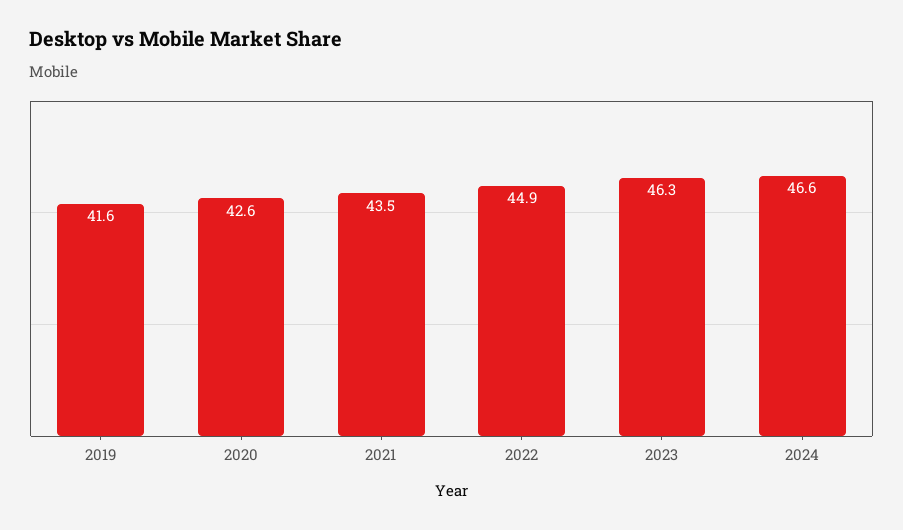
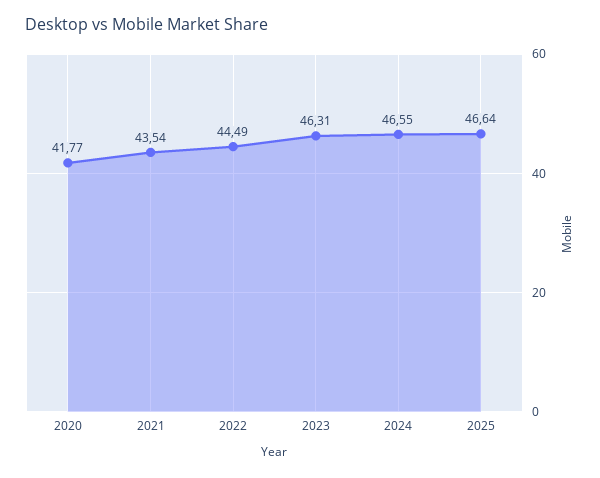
2019: 41.6 -> none
2020: 42.6 -> 41.77
2022: 44.9 -> 44.49
2025: none -> 46.64

